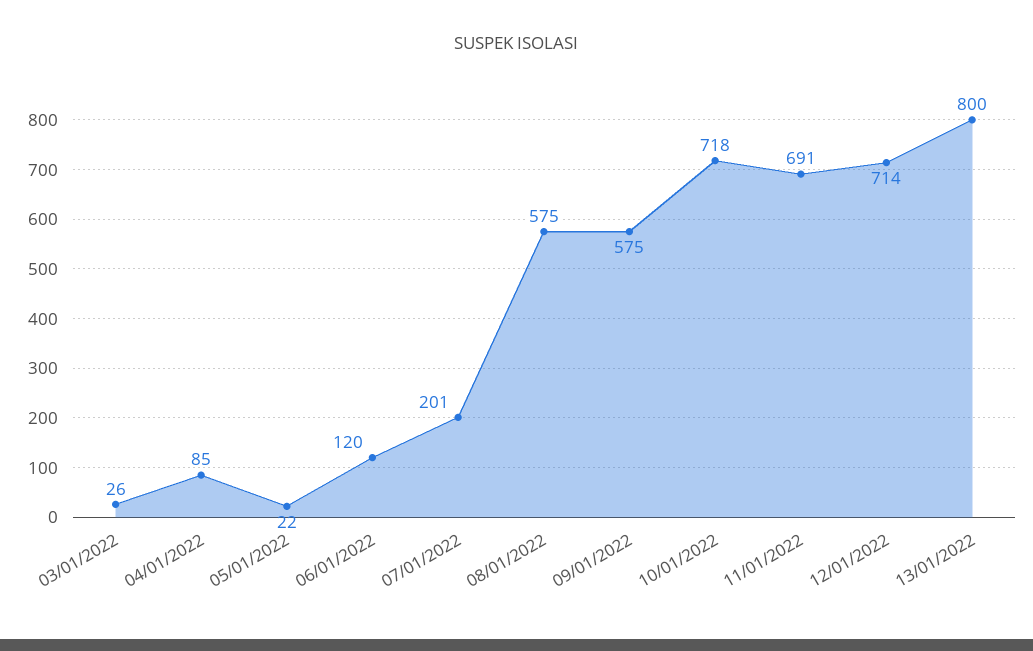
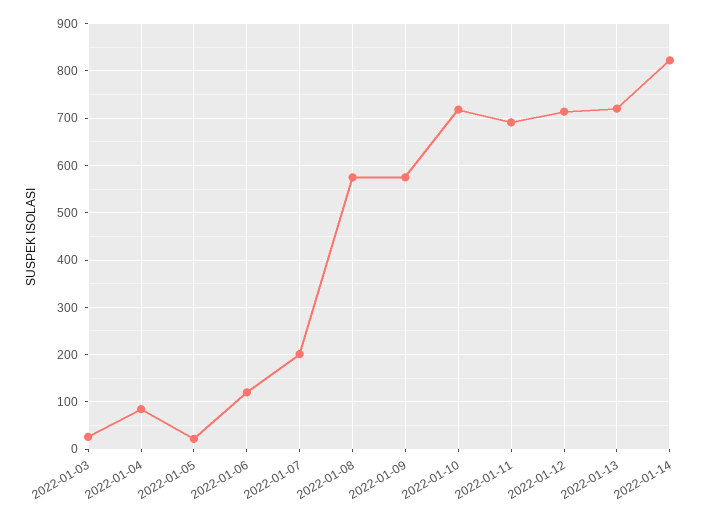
13/01/2022: 800 -> 720
2022-01-14: none -> 820

